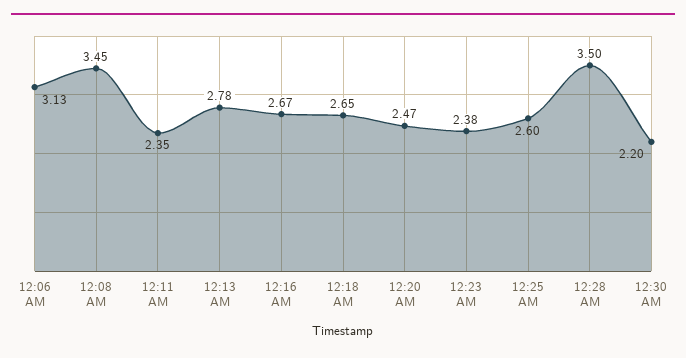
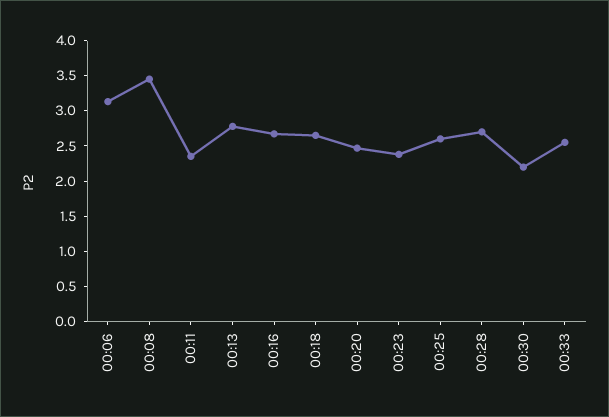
12:28 AM: 3.5 -> 2.75
00:33: none -> 2.5

